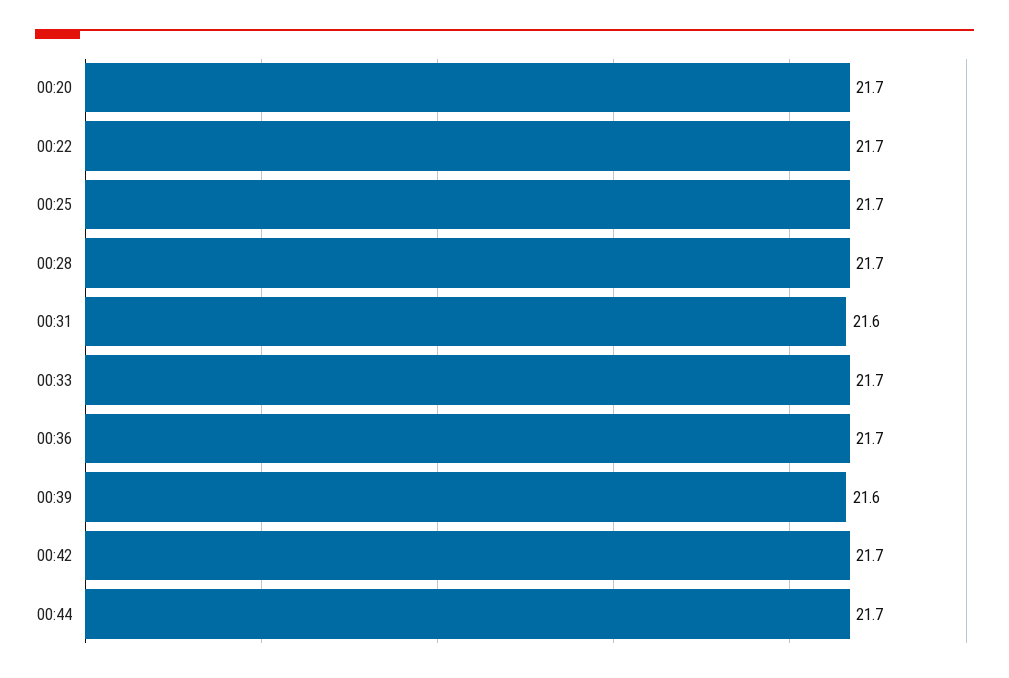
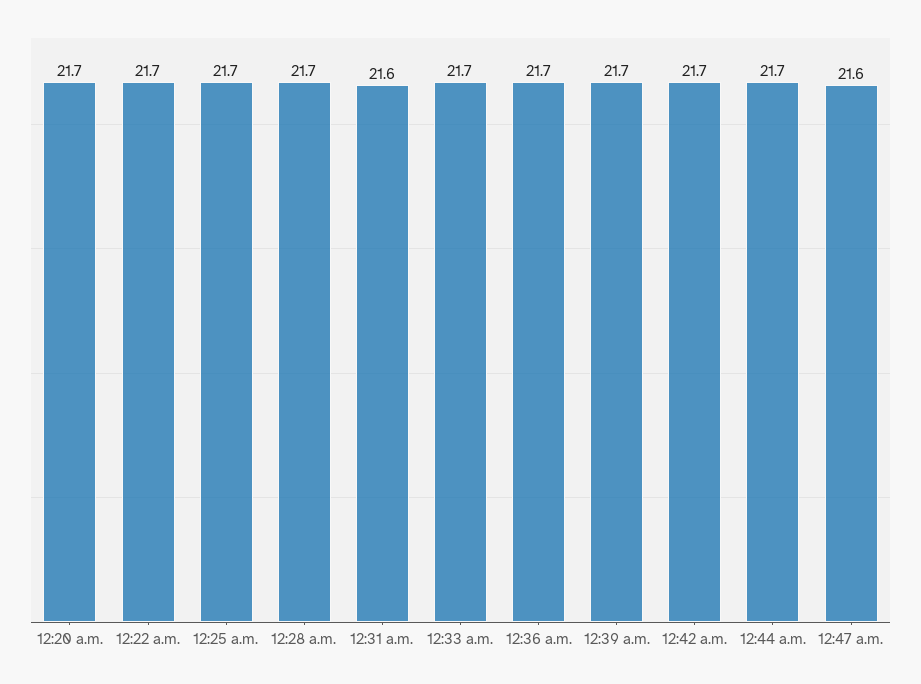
00:39: 21.6 -> 21.7
12:47 a.m.: none -> 21.6

